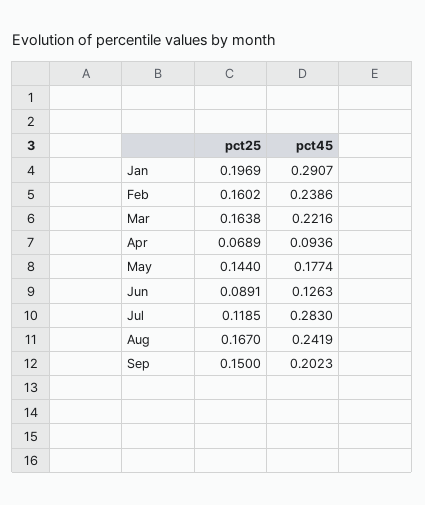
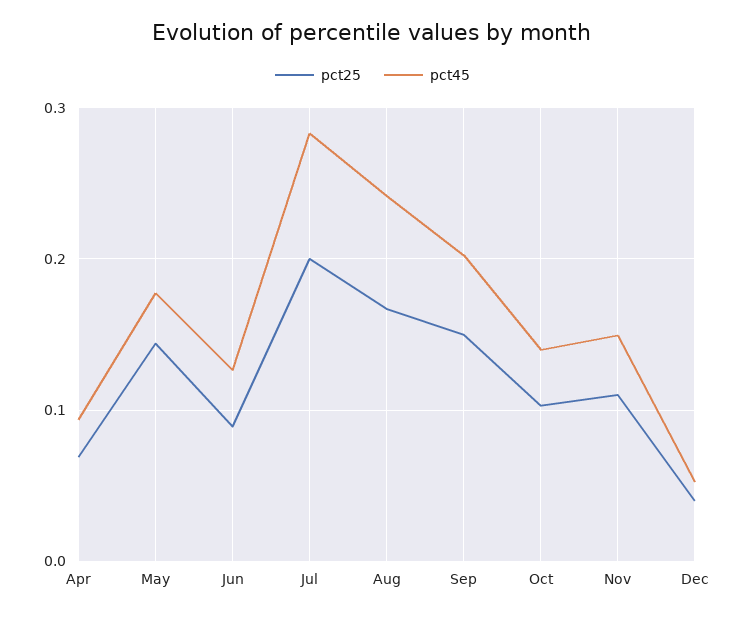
pct25, Jan: 0.1969 -> none
pct45, Jan: 0.2907 -> none
pct25, Feb: 0.1602 -> none
pct45, Feb: 0.2386 -> none
pct25, Mar: 0.1638 -> none
pct45, Mar: 0.2216 -> none
pct25, Jul: 0.1185 -> 0.2
pct25, Oct: none -> 0.1
pct45, Oct: none -> 0.14
pct25, Nov: none -> 0.11
pct45, Nov: none -> 0.15
pct25, Dec: none -> 0.04
pct45, Dec: none -> 0.05

